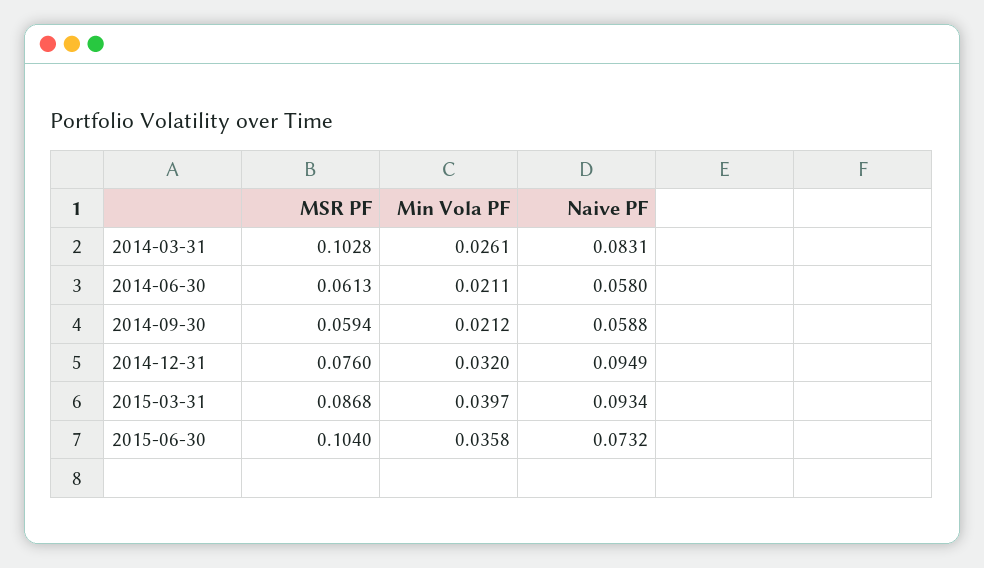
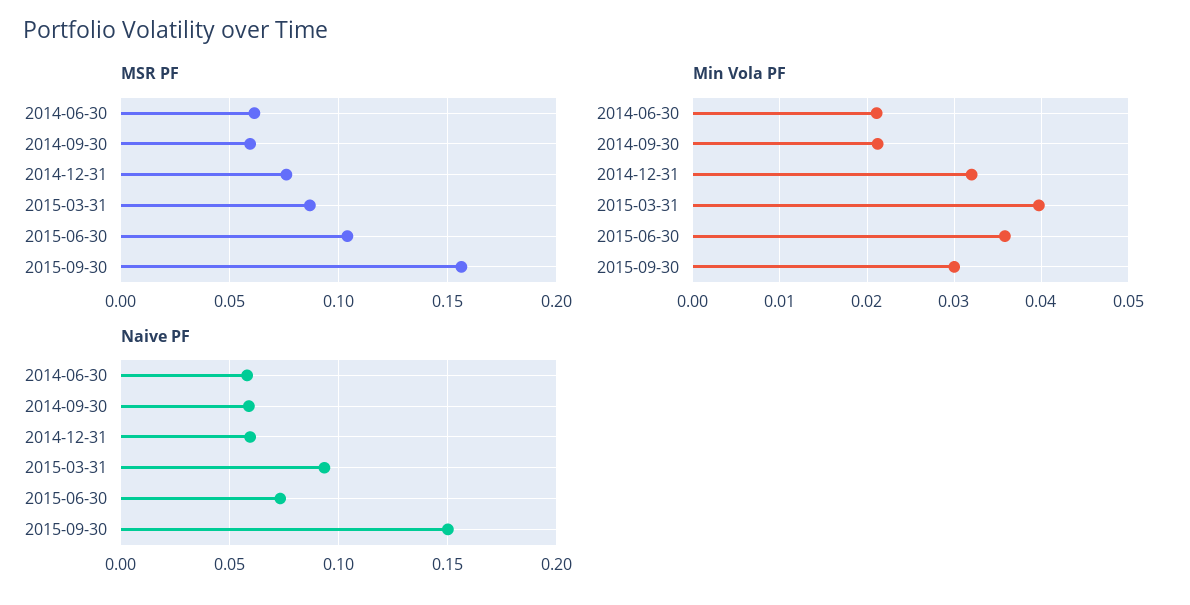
MSR PF, 2014-03-31: 0.1028 -> none
Min Vola PF, 2014-03-31: 0.0261 -> none
Naive PF, 2014-03-31: 0.0831 -> none
Naive PF, 2014-12-31: 0.0949 -> 0.06
MSR PF, 2015-09-30: none -> 0.155
Min Vola PF, 2015-09-30: none -> 0.03
Naive PF, 2015-09-30: none -> 0.15

